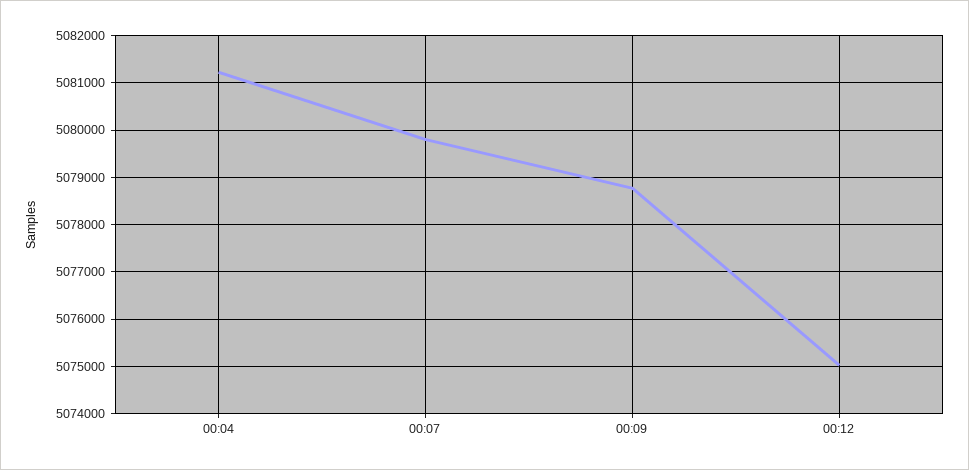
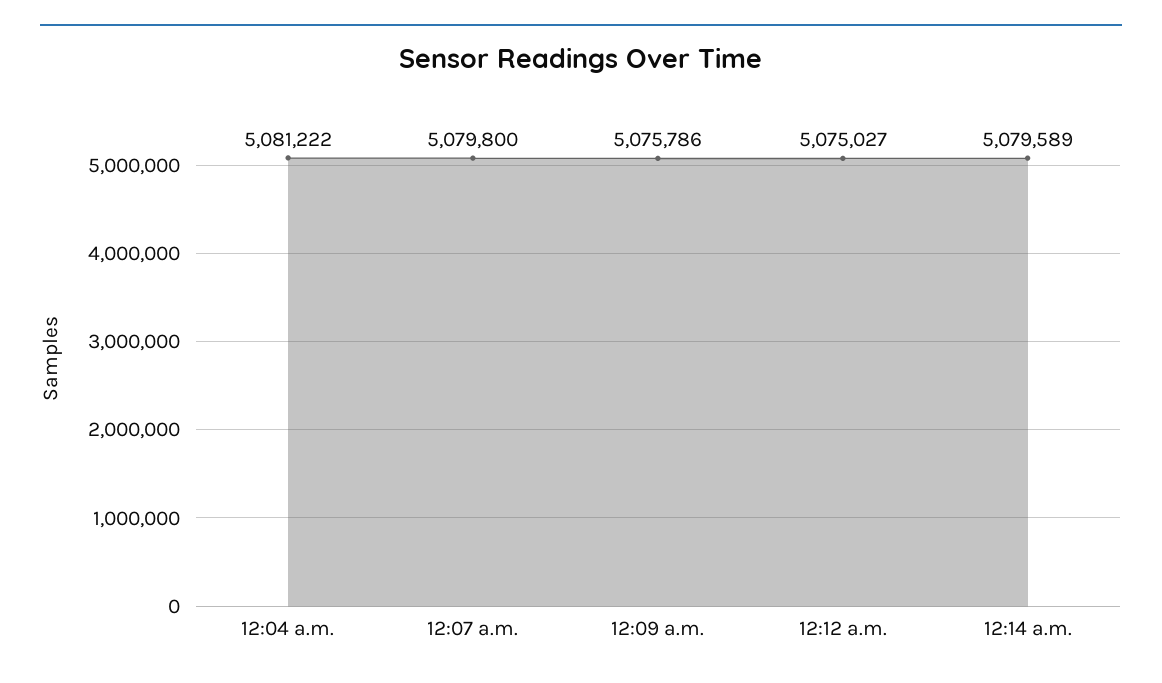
00:09: 5078800 -> 5075786
12:14 a.m.: none -> 5079589

